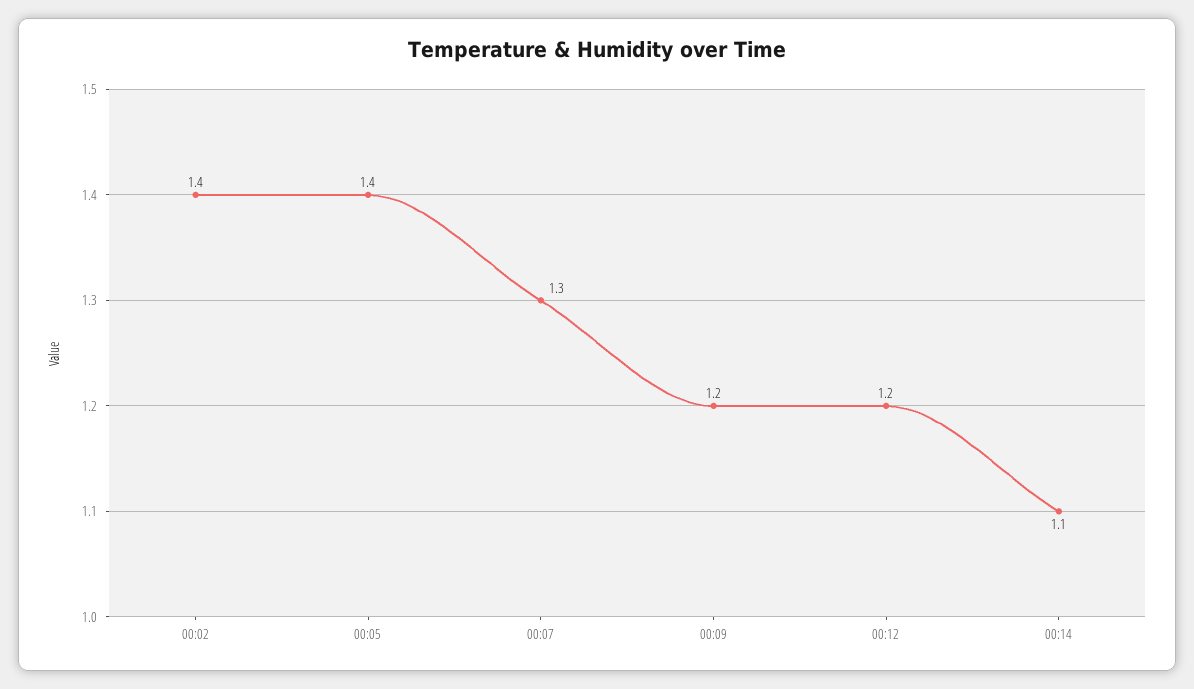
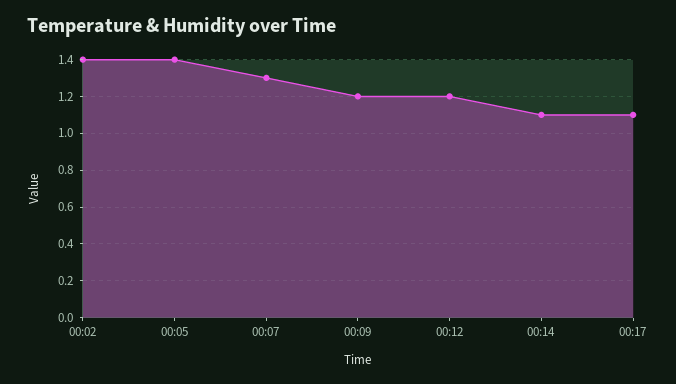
00:17: none -> 1.1

